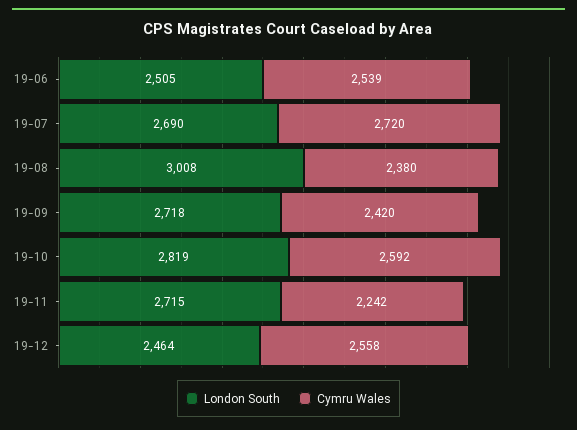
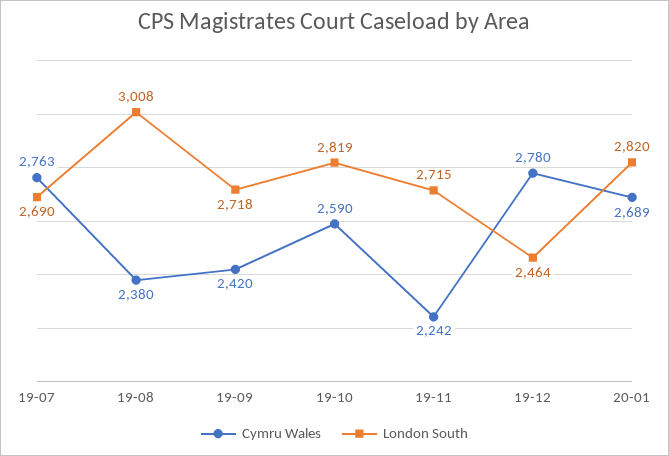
London South, 19-06: 2505 -> none
Cymru Wales, 19-06: 2539 -> none
Cymru Wales, 19-07: 2720 -> 2763
Cymru Wales, 19-10: 2592 -> 2590
Cymru Wales, 19-12: 2558 -> 2780
Cymru Wales, 20-01: none -> 2689
London South, 20-01: none -> 2820

